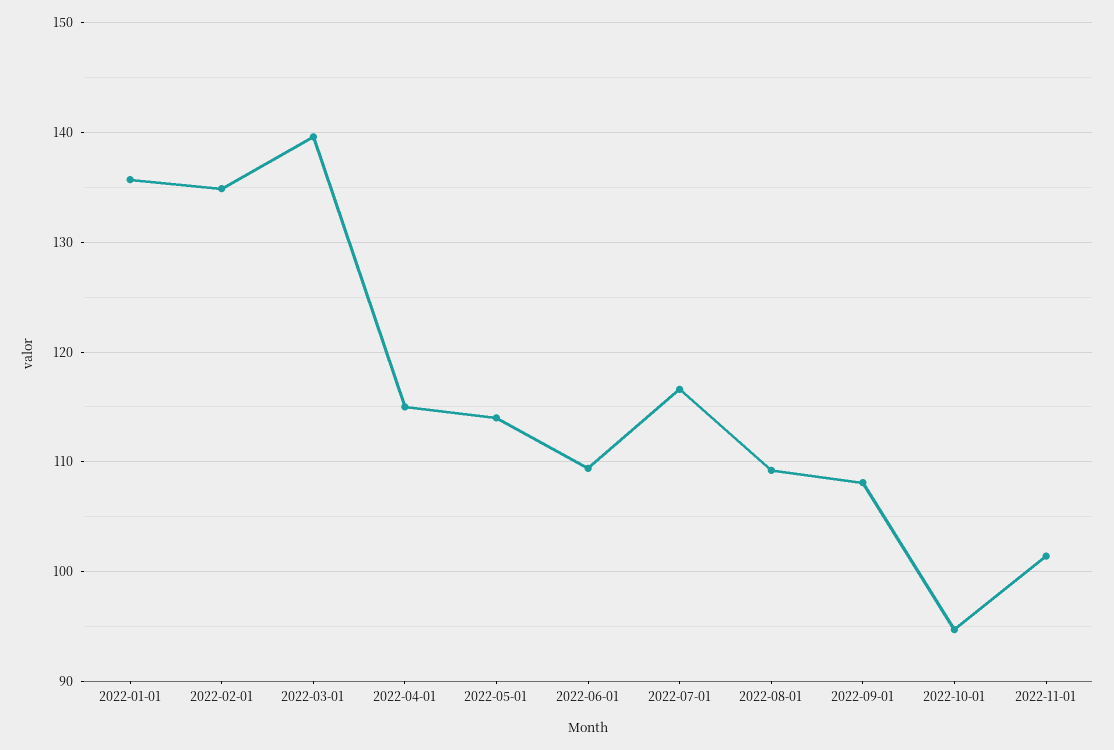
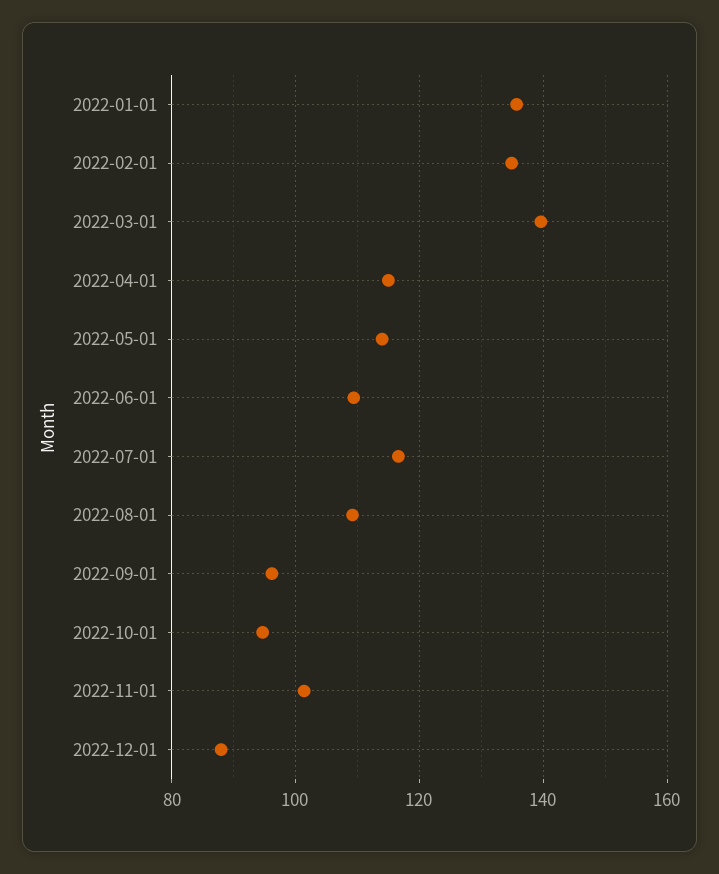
2022-09-01: 108 -> 96
2022-12-01: none -> 88

